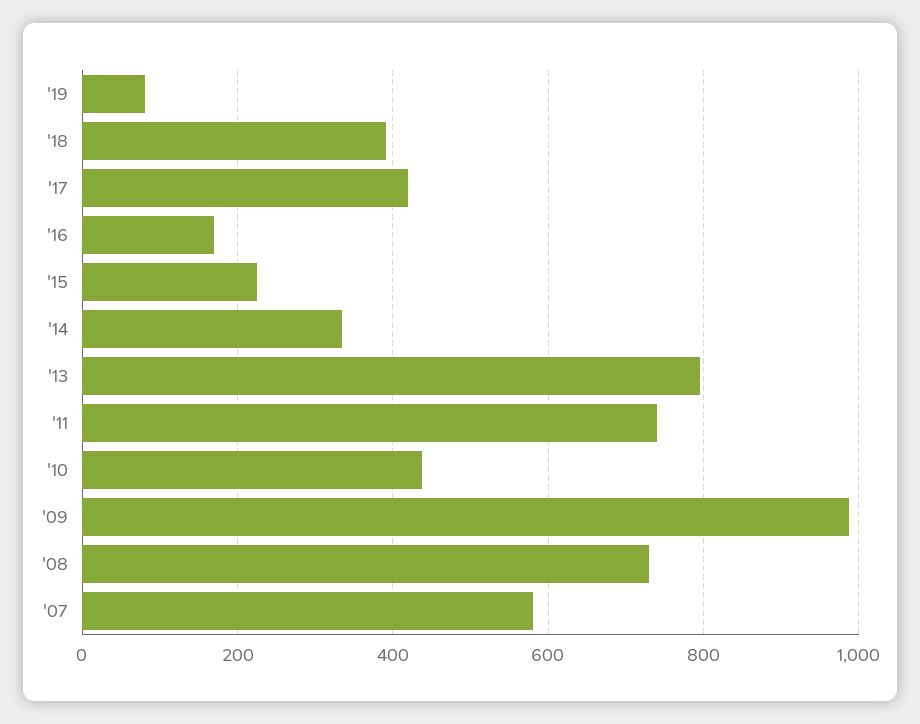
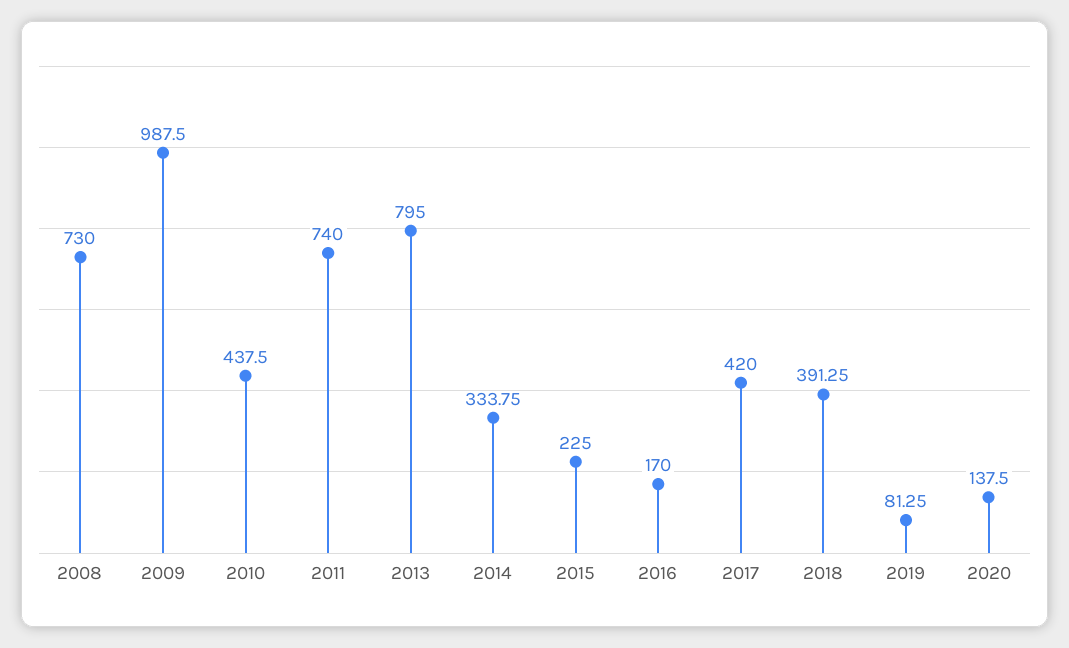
'07: 580 -> none
2020: none -> 137.5

